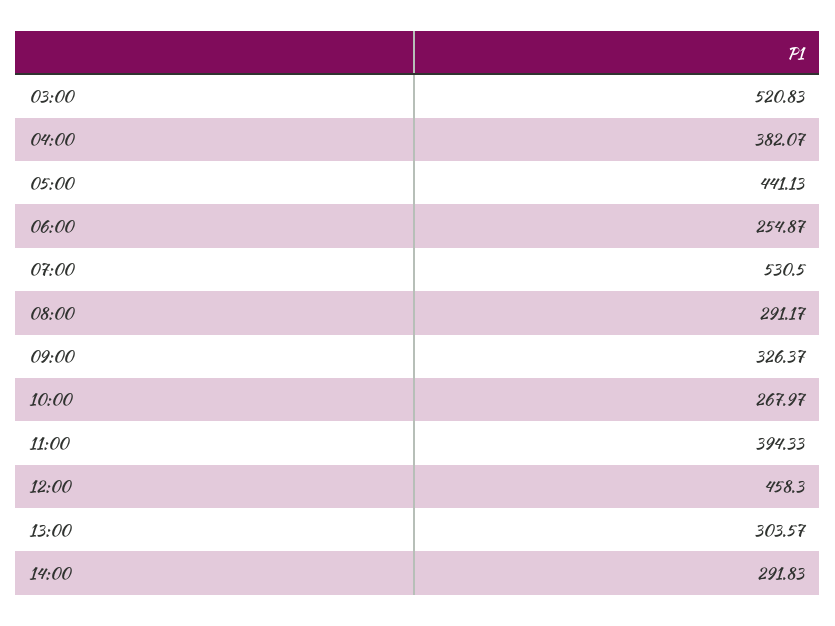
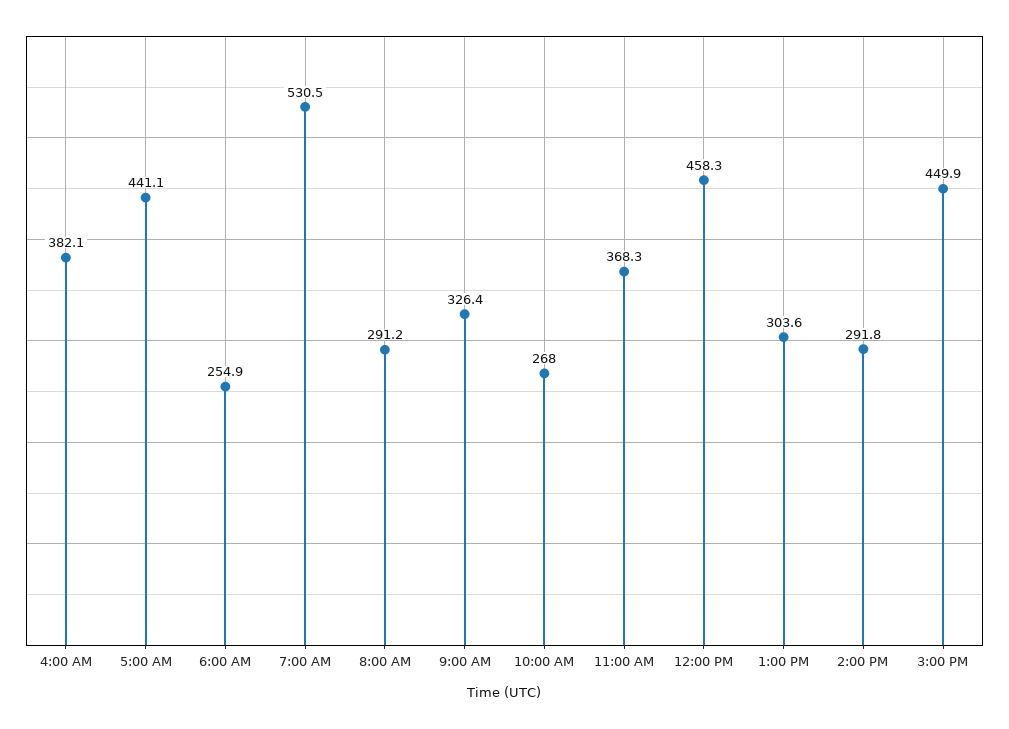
03:00: 520.83 -> none
11:00: 394.33 -> 368.3
3:00 PM: none -> 449.9

